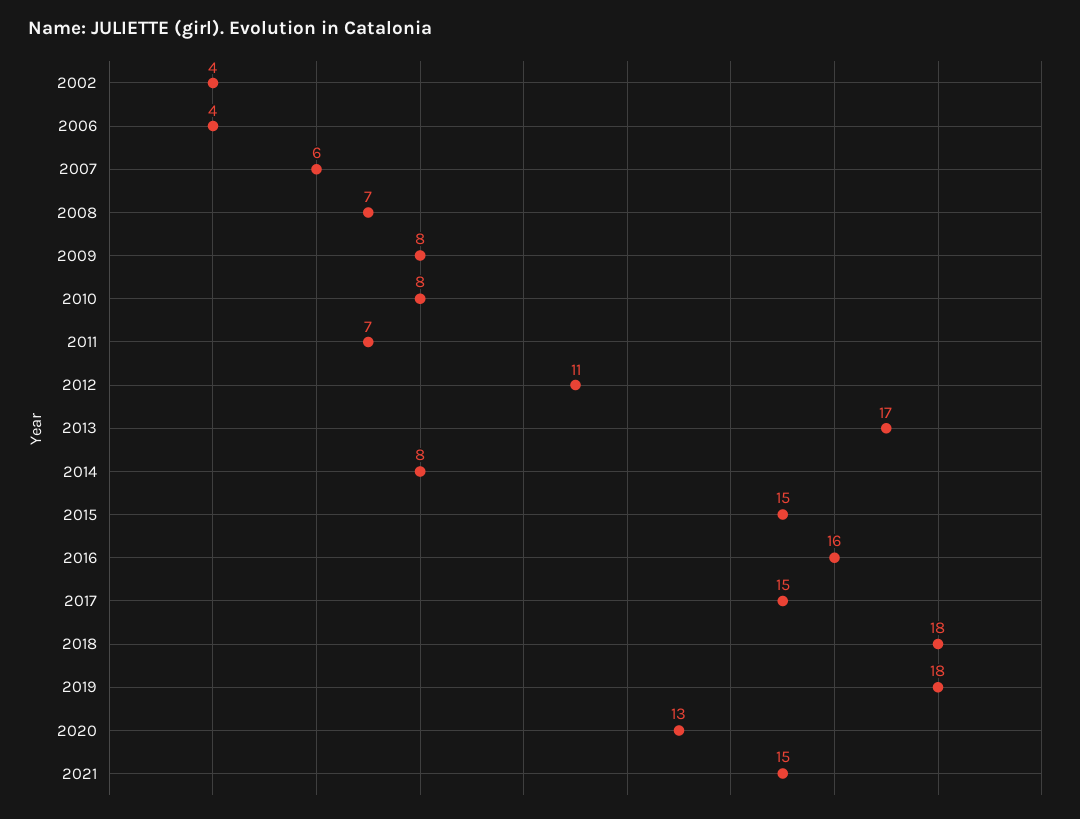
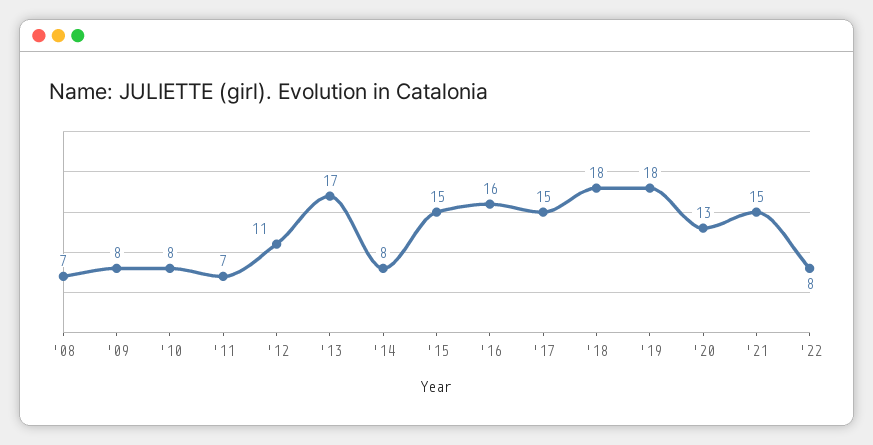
2002: 4 -> none
2006: 4 -> none
2007: 6 -> none
'22: none -> 8

